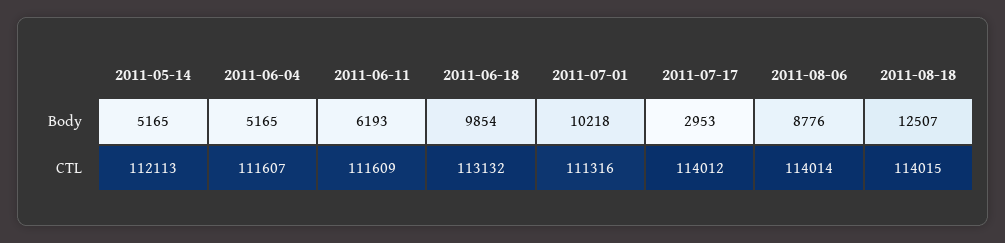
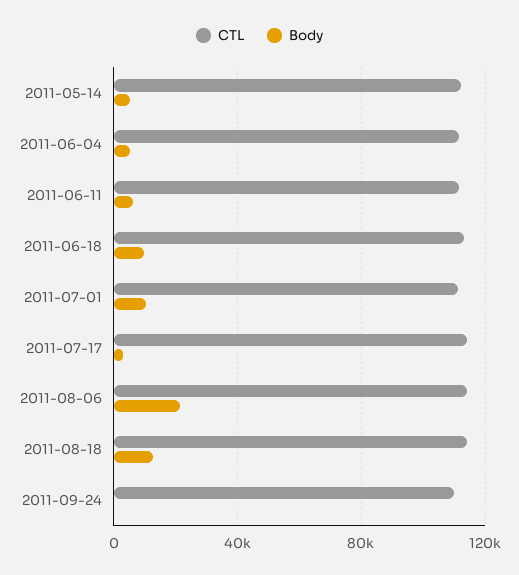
Body, 2011-08-06: 8776 -> 20000
CTL, 2011-09-24: none -> 110000
Body, 2011-09-24: none -> 0

